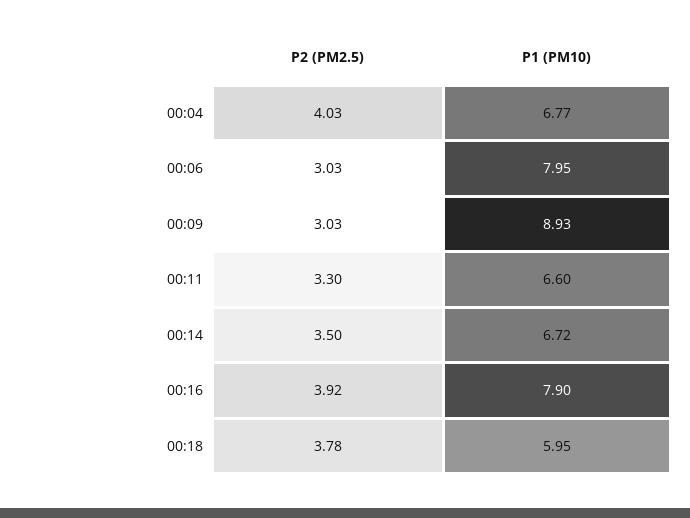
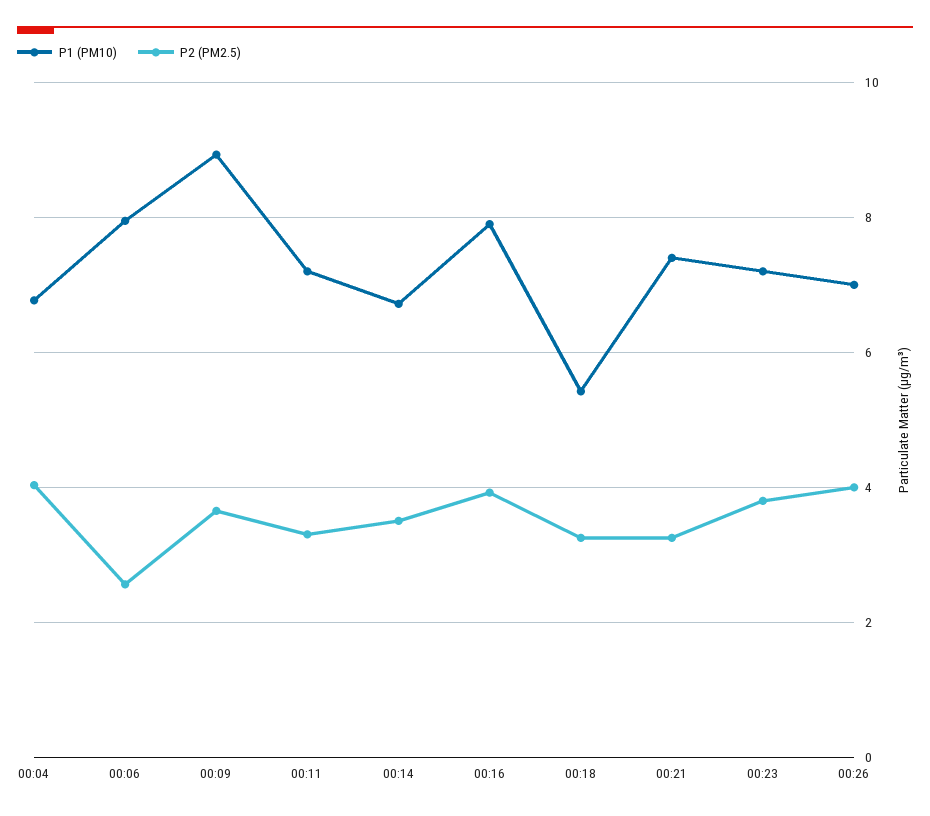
P2 (PM2.5), 00:06: 3.03 -> 2.6
P2 (PM2.5), 00:09: 3.03 -> 3.6
P1 (PM10), 00:11: 6.6 -> 7.2
P2 (PM2.5), 00:18: 3.78 -> 3.2
P1 (PM10), 00:18: 5.95 -> 5.4
P1 (PM10), 00:21: none -> 7.4
P2 (PM2.5), 00:21: none -> 3.2
P1 (PM10), 00:23: none -> 7.2
P2 (PM2.5), 00:23: none -> 3.8
P1 (PM10), 00:26: none -> 7
P2 (PM2.5), 00:26: none -> 4

